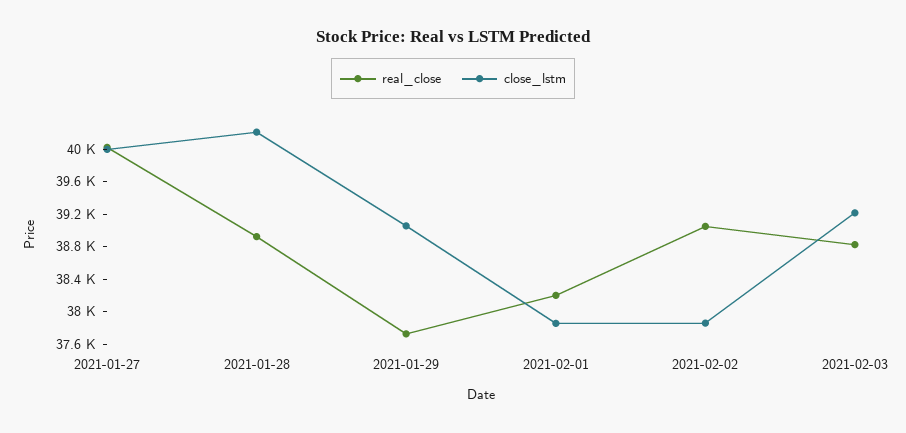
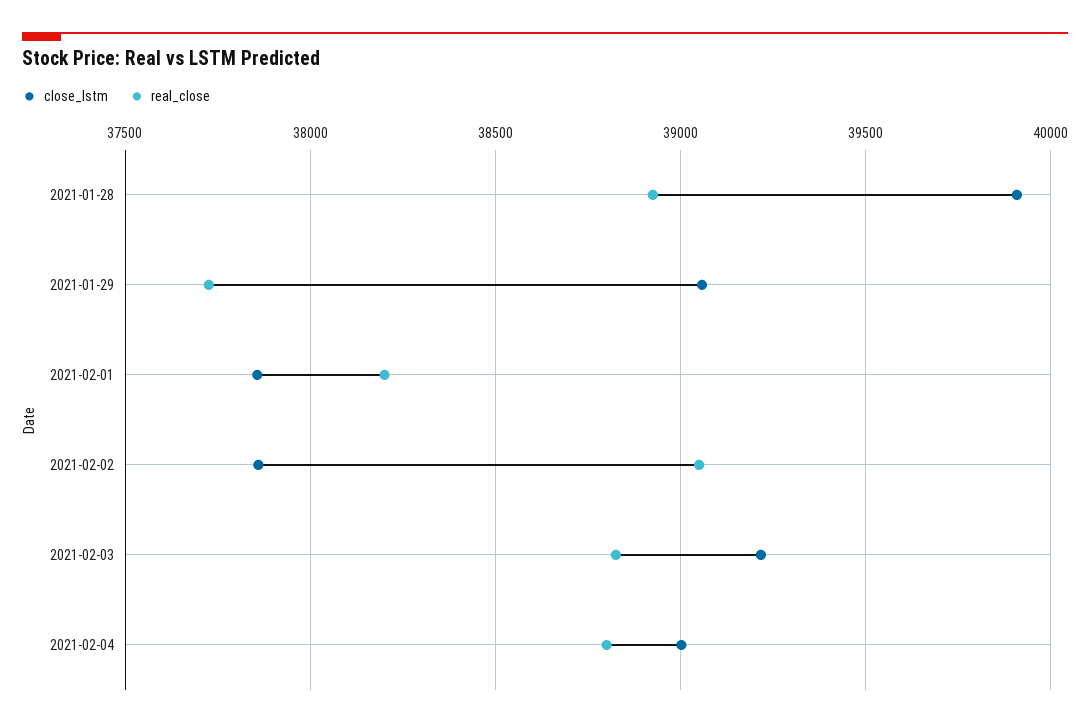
real_close, 2021-01-27: 40000 -> none
close_lstm, 2021-01-27: 40000 -> none
close_lstm, 2021-01-28: 40200 -> 39900
close_lstm, 2021-02-04: none -> 39000
real_close, 2021-02-04: none -> 38800

